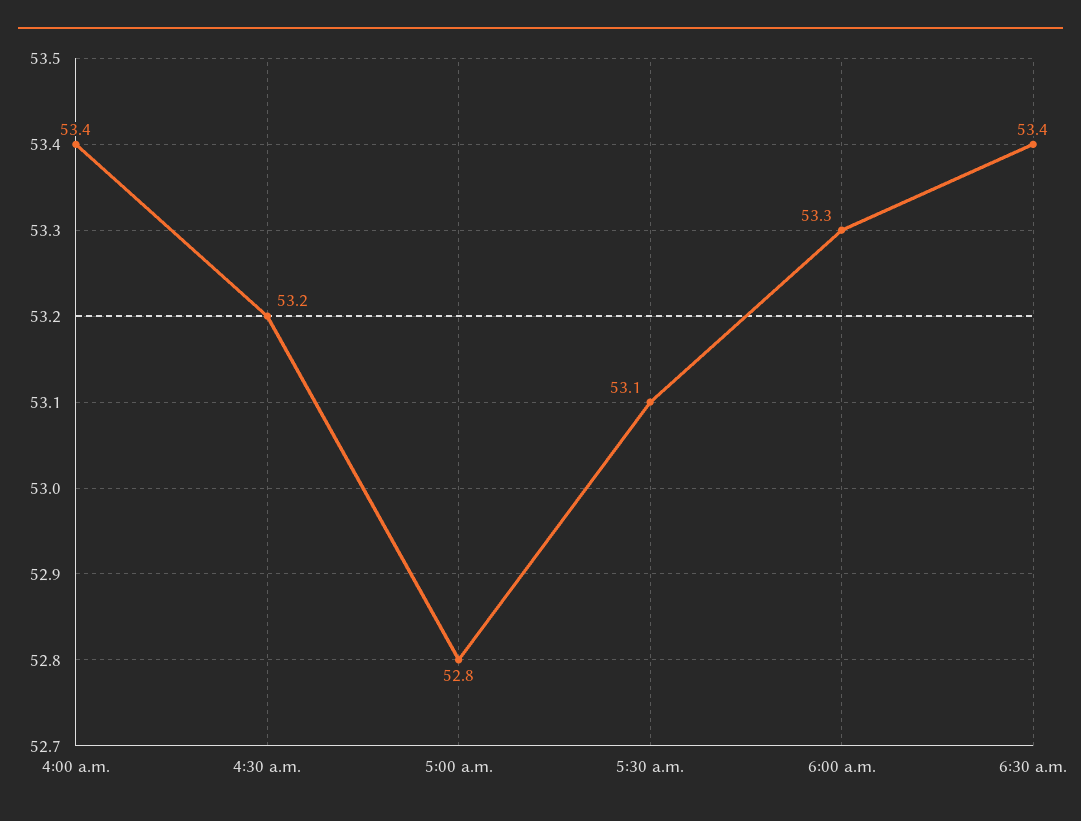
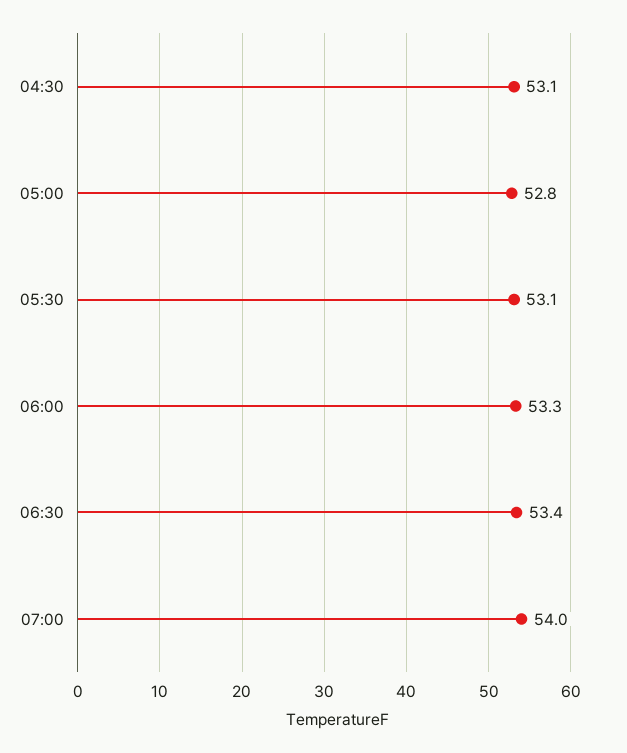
4:00 a.m.: 53.4 -> none
4:30 a.m.: 53.2 -> 53.1
07:00: none -> 54

